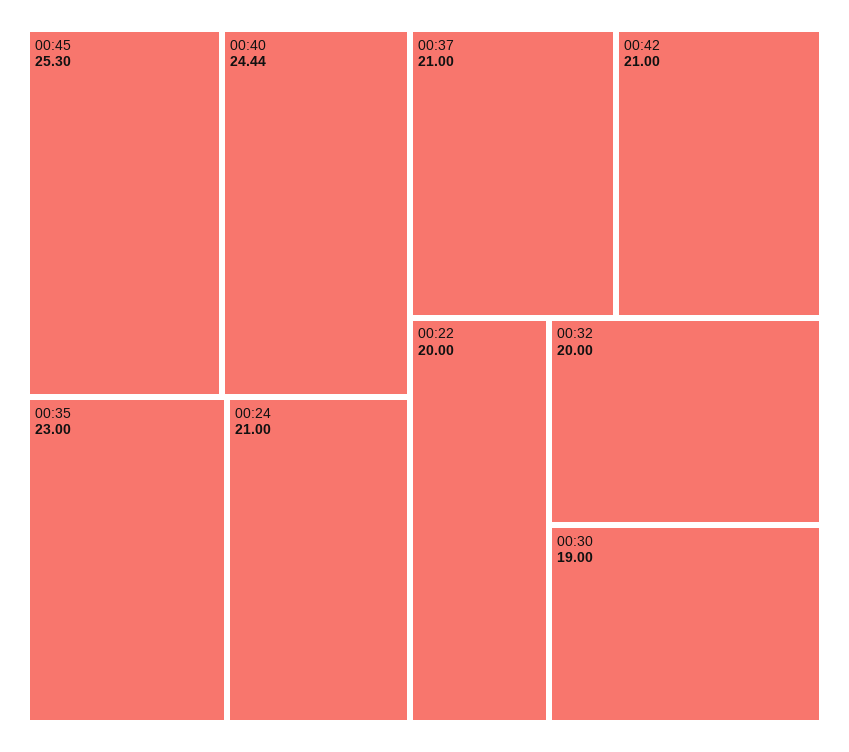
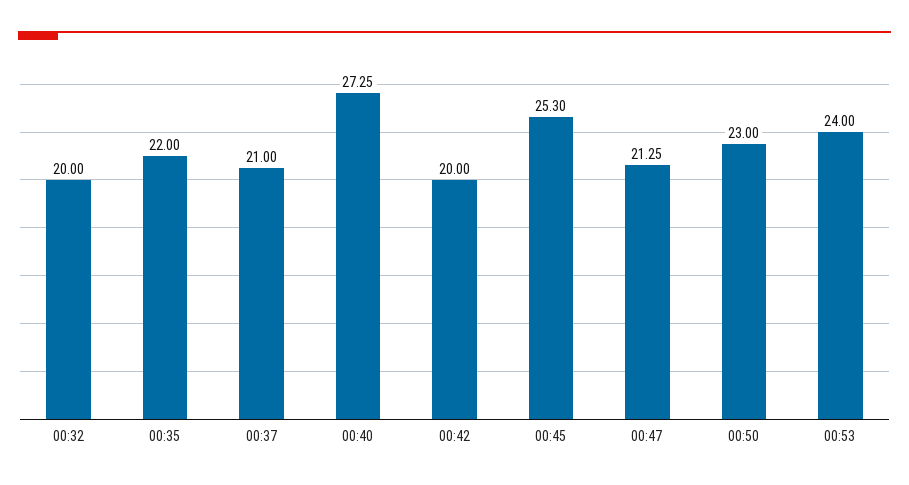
00:40: 24.44 -> 27.25
00:35: 23 -> 22
00:24: 21 -> none
00:42: 21 -> 20
00:22: 20 -> none
00:30: 19 -> none
00:47: none -> 21.25
00:50: none -> 23
00:53: none -> 24

